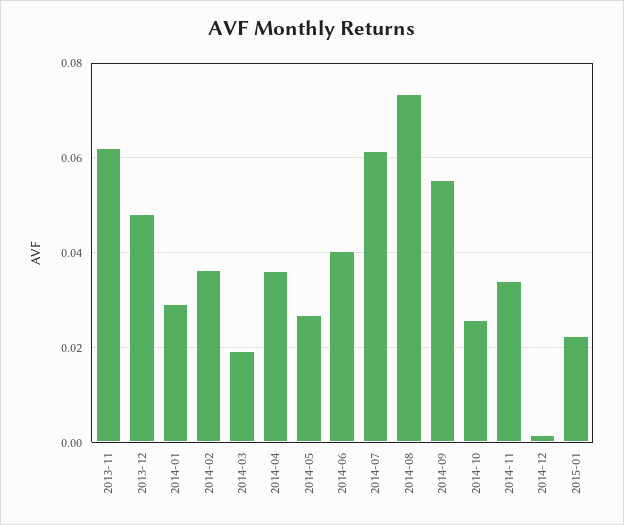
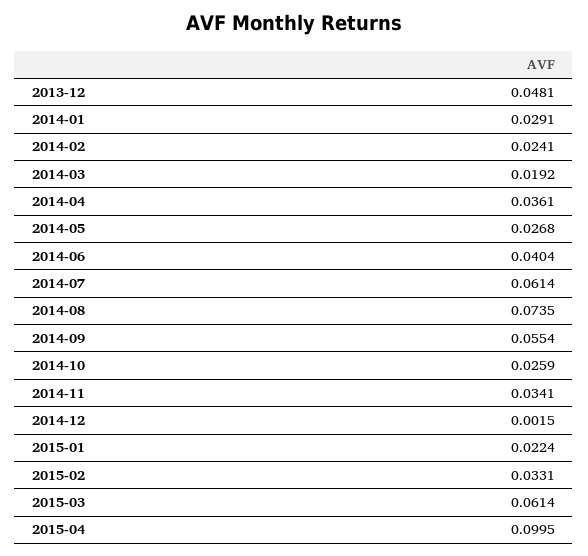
2013-11: 0.062 -> none
2014-02: 0.036 -> 0.0241
2015-02: none -> 0.0331
2015-03: none -> 0.0614
2015-04: none -> 0.0995

